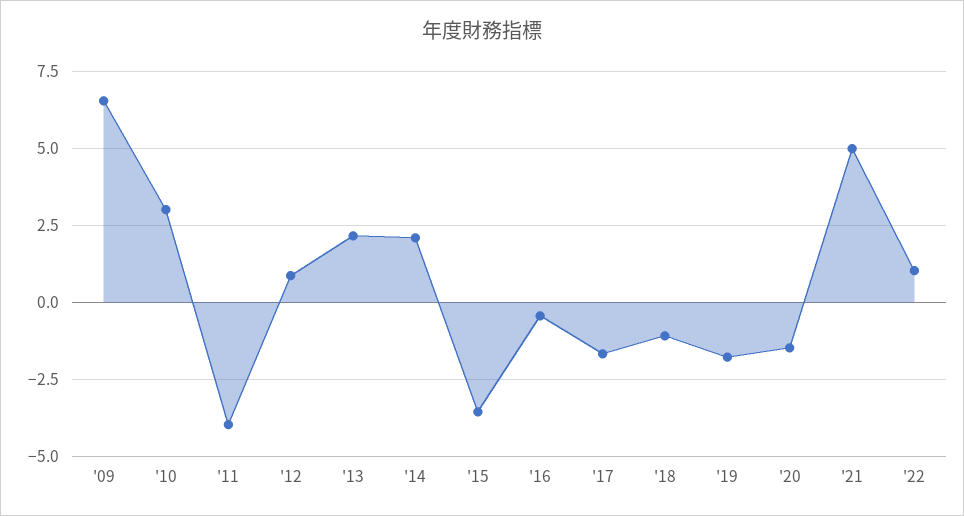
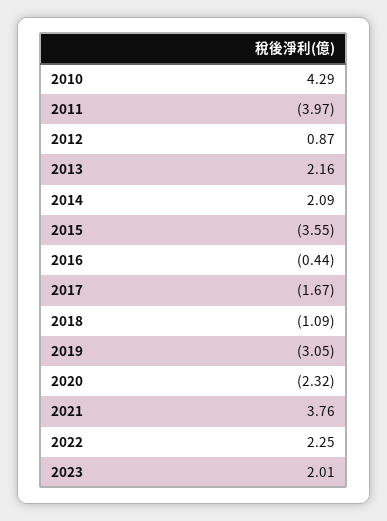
'09: 6.5 -> none
'10: 3 -> 4.29
'19: -1.75 -> -3.05
'20: -1.5 -> -2.32
'21: 5 -> 3.76
'22: 1 -> 2.25
2023: none -> 2.01

